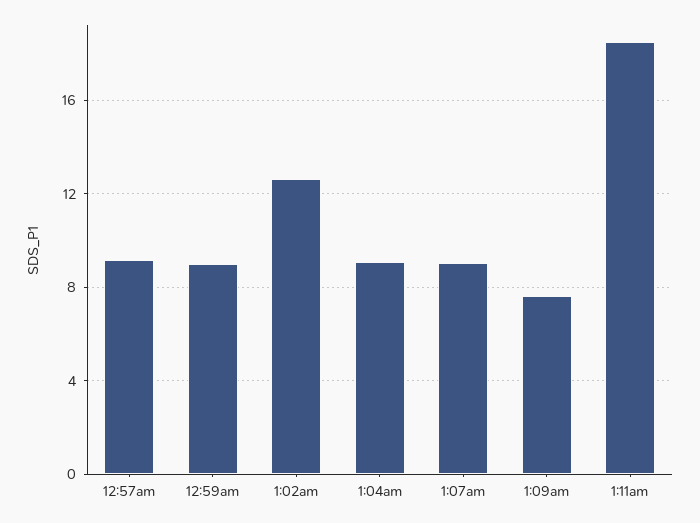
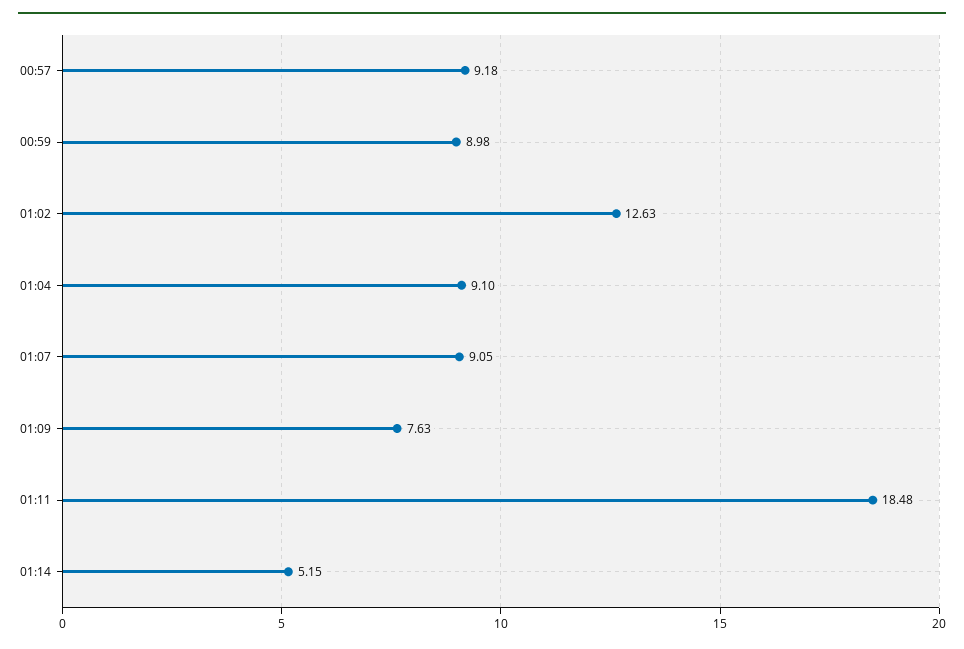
01:14: none -> 5.15

